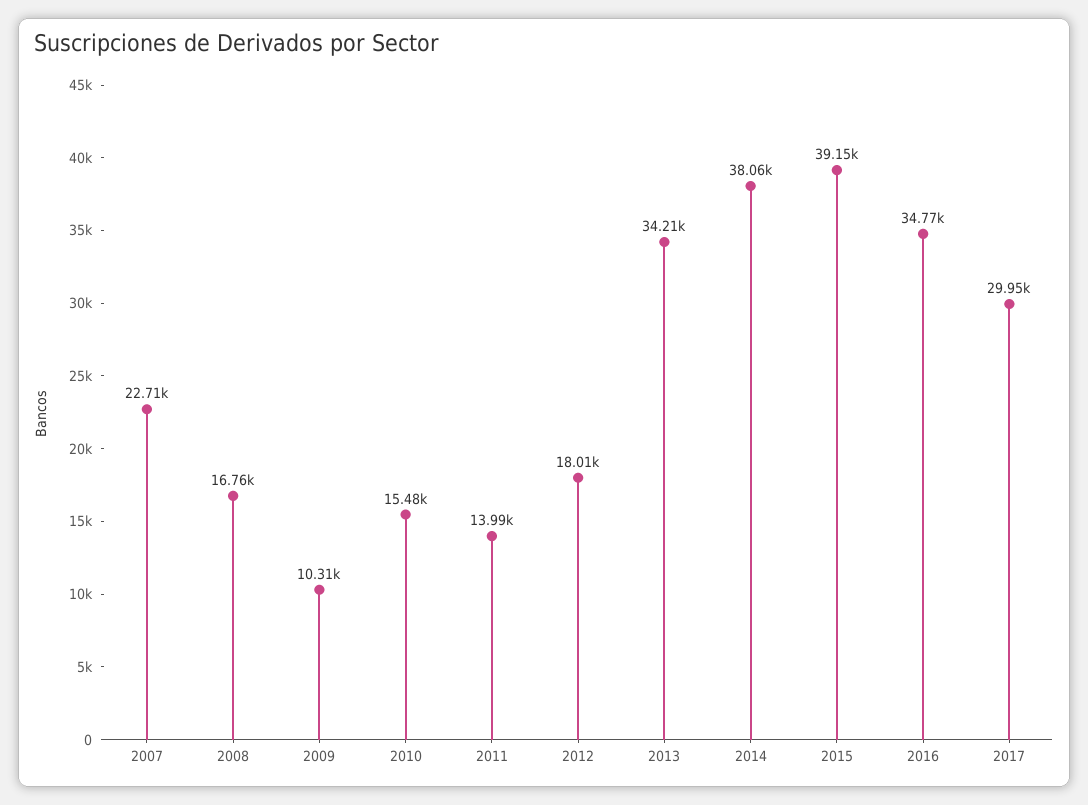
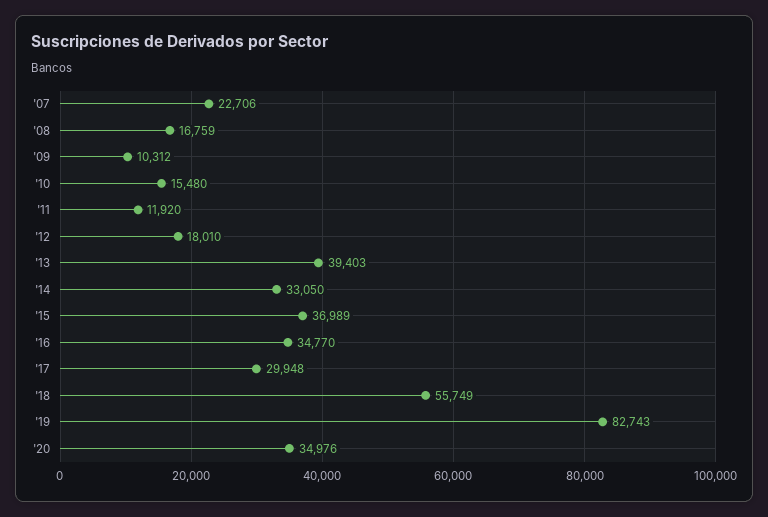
2011: 13990 -> 11920
2013: 34210 -> 39403
2014: 38060 -> 33050
2015: 39150 -> 36989
'18: none -> 55749
'19: none -> 82743
'20: none -> 34976

